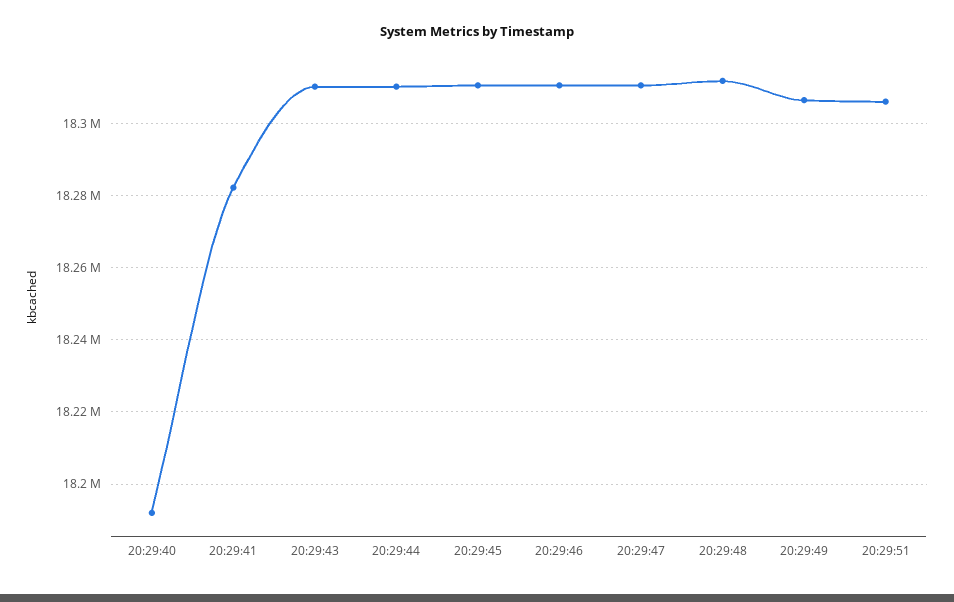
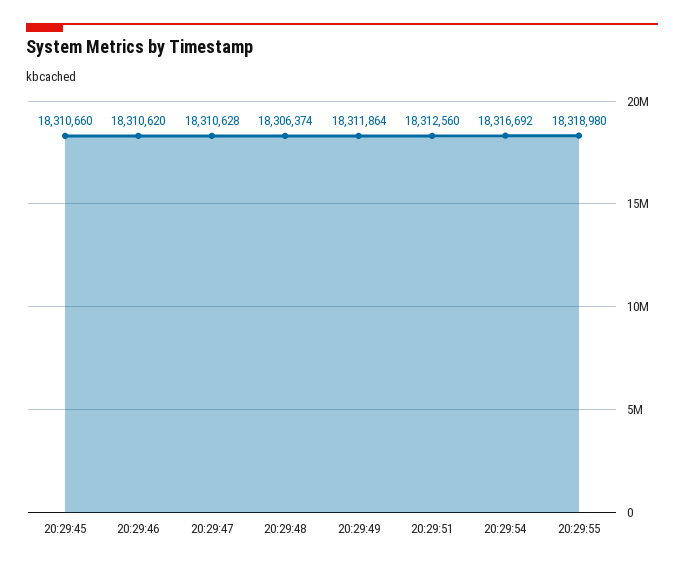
20:29:40: 18192000 -> none
20:29:41: 18282000 -> none
20:29:43: 18310000 -> none
20:29:44: 18310000 -> none
20:29:48: 18312000 -> 18306374
20:29:49: 18306000 -> 18311864
20:29:51: 18306000 -> 18312560
20:29:54: none -> 18316692
20:29:55: none -> 18318980

